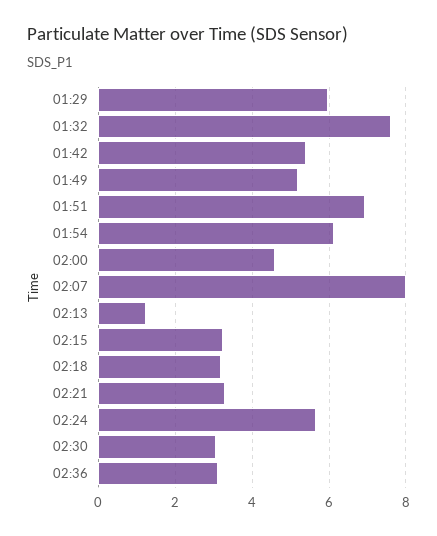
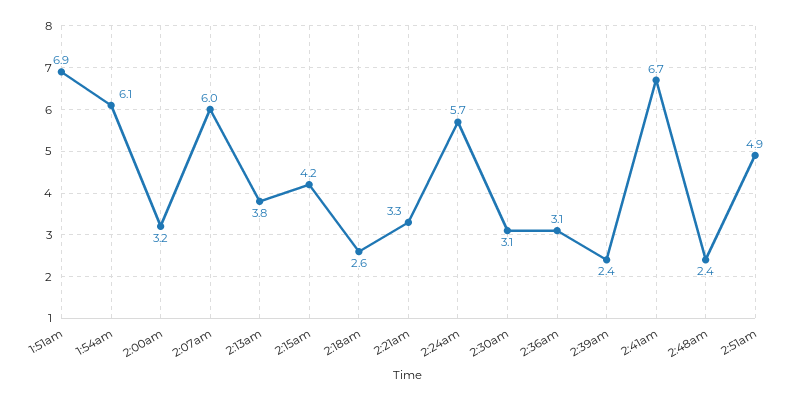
01:29: 6 -> none
01:32: 7.6 -> none
01:42: 5.4 -> none
01:49: 5.2 -> none
02:00: 4.6 -> 3.2
02:07: 8 -> 6
02:13: 1.2 -> 3.8
02:15: 3.2 -> 4.2
02:18: 3.2 -> 2.6
2:39am: none -> 2.4
2:41am: none -> 6.7
2:48am: none -> 2.4
2:51am: none -> 4.9

